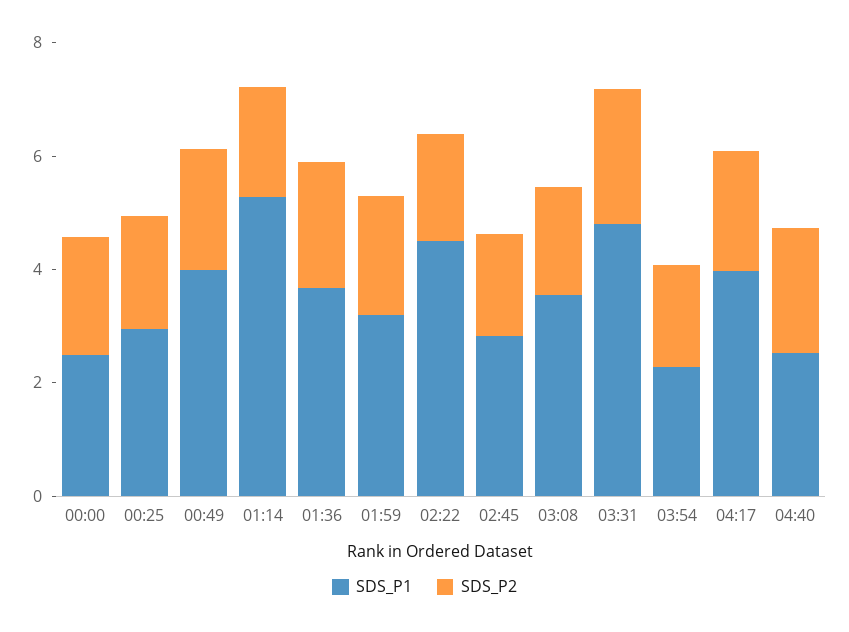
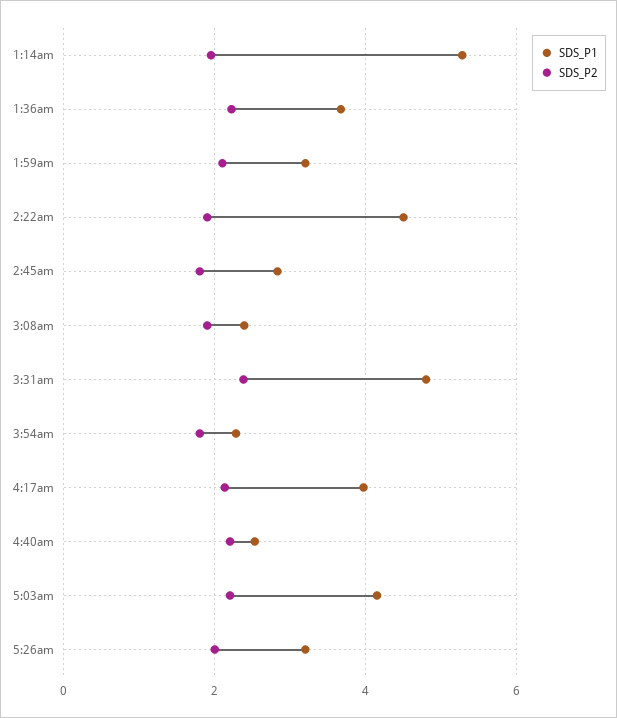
SDS_P1, 00:00: 2.5 -> none
SDS_P2, 00:00: 2 -> none
SDS_P1, 00:25: 3 -> none
SDS_P2, 00:25: 2 -> none
SDS_P1, 00:49: 4 -> none
SDS_P2, 00:49: 2 -> none
SDS_P1, 03:08: 3.5 -> 2.4
SDS_P1, 5:03am: none -> 4.2
SDS_P2, 5:03am: none -> 2.2
SDS_P1, 5:26am: none -> 3.2
SDS_P2, 5:26am: none -> 2

